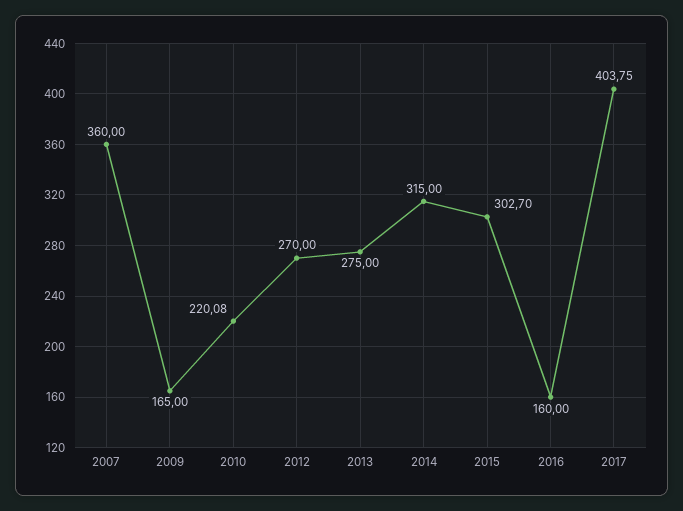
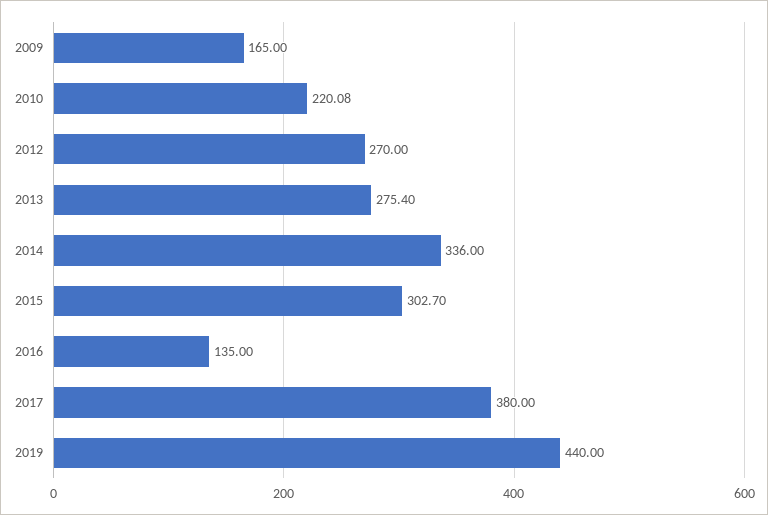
2007: 360 -> none
2013: 275 -> 275.4
2014: 315 -> 336
2016: 160 -> 135
2017: 403.75 -> 380
2019: none -> 440

